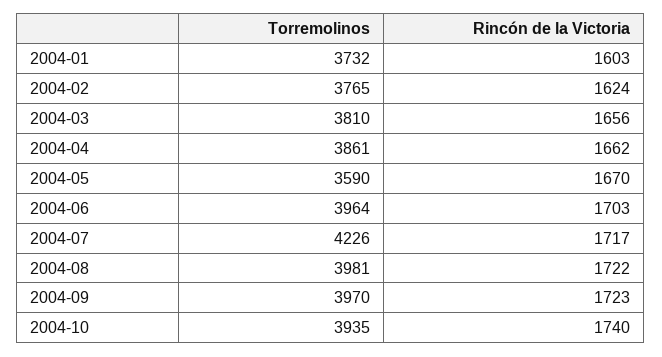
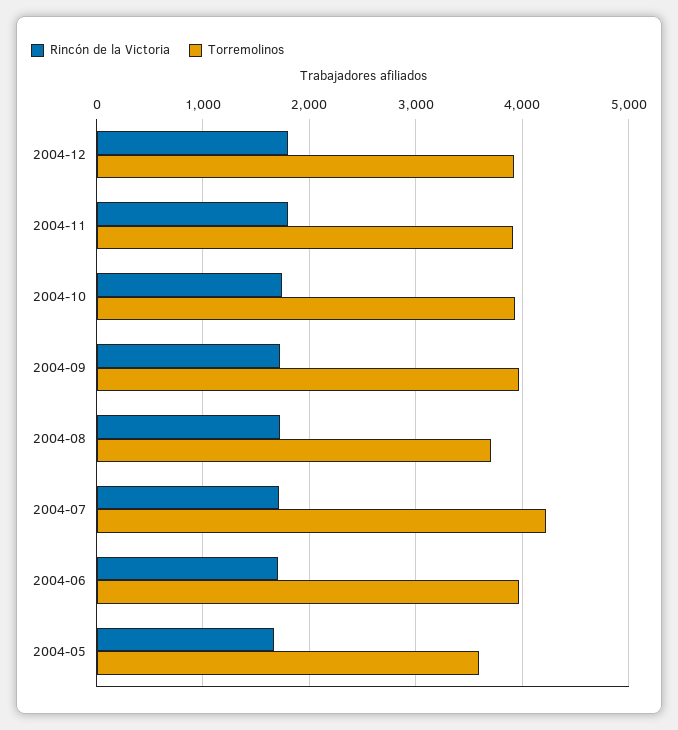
Torremolinos, 2004-01: 3732 -> none
Rincón de la Victoria, 2004-01: 1603 -> none
Torremolinos, 2004-02: 3765 -> none
Rincón de la Victoria, 2004-02: 1624 -> none
Torremolinos, 2004-03: 3810 -> none
Rincón de la Victoria, 2004-03: 1656 -> none
Torremolinos, 2004-04: 3861 -> none
Rincón de la Victoria, 2004-04: 1662 -> none
Torremolinos, 2004-08: 3981 -> 3700
Rincón de la Victoria, 2004-12: none -> 1800
Torremolinos, 2004-12: none -> 3900
Rincón de la Victoria, 2004-11: none -> 1800
Torremolinos, 2004-11: none -> 3900

